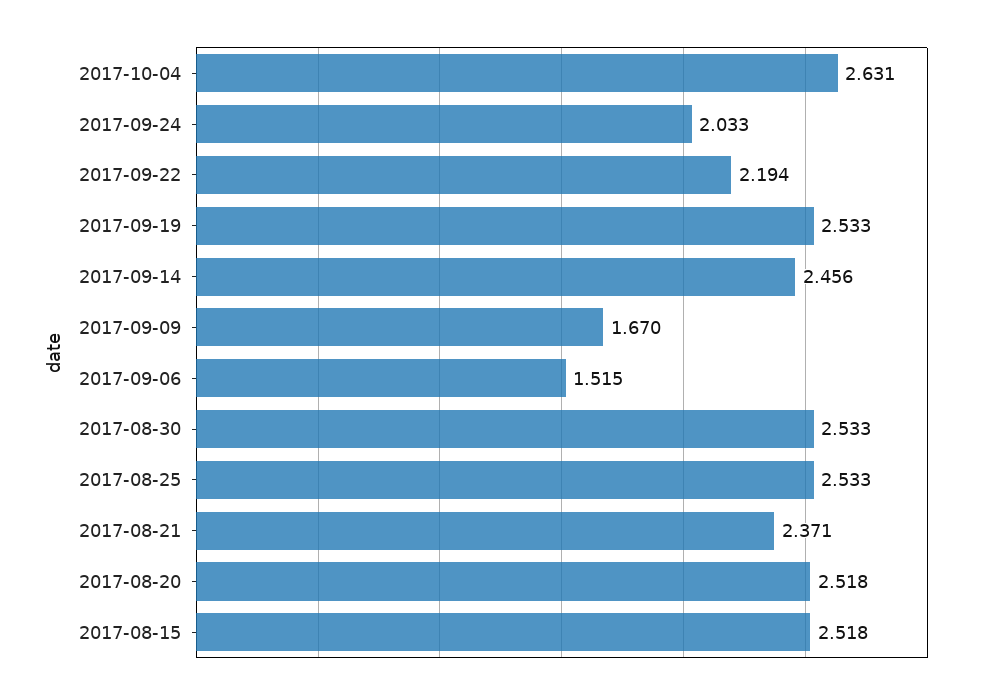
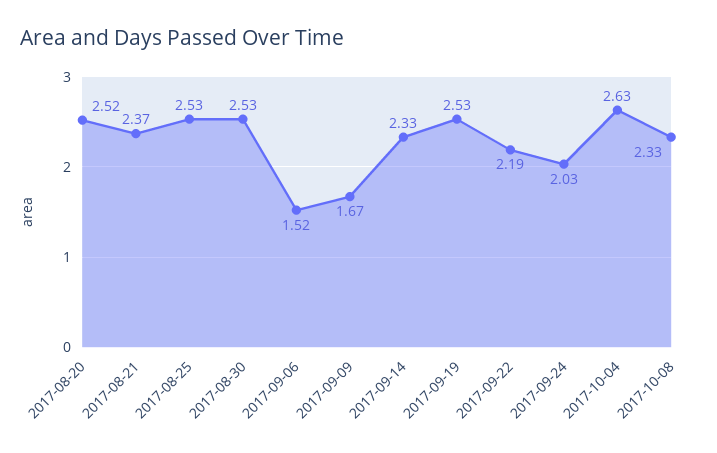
2017-09-14: 2.456 -> 2.33
2017-08-15: 2.518 -> none
2017-10-08: none -> 2.33

